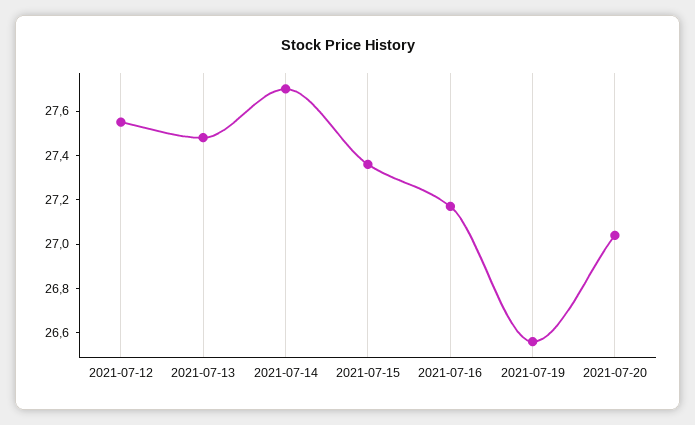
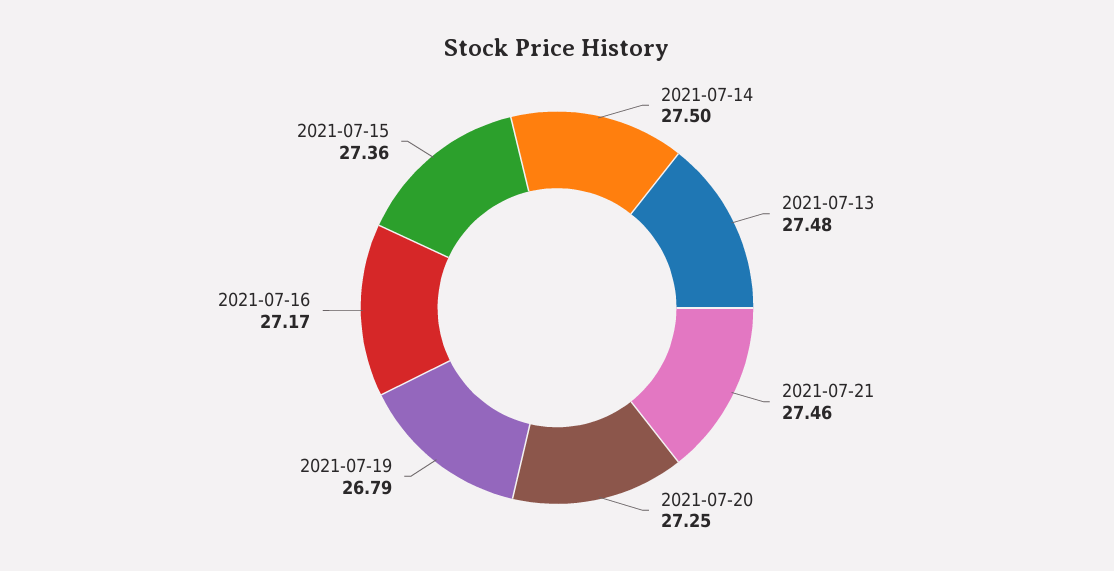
2021-07-12: 27.55 -> none
2021-07-14: 27.7 -> 27.5
2021-07-19: 26.55 -> 26.79
2021-07-20: 27.05 -> 27.25
2021-07-21: none -> 27.46

